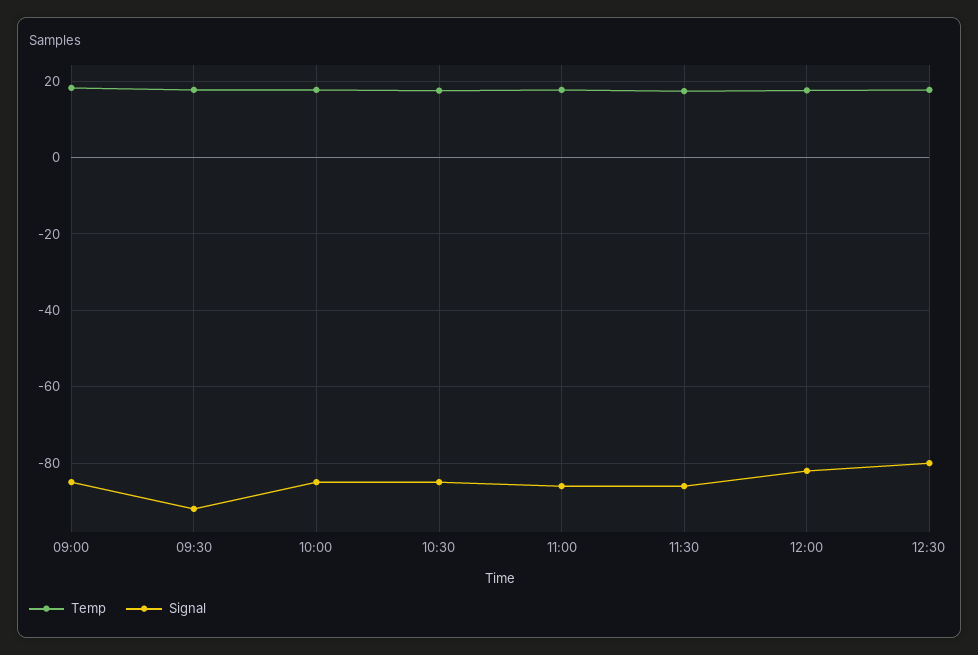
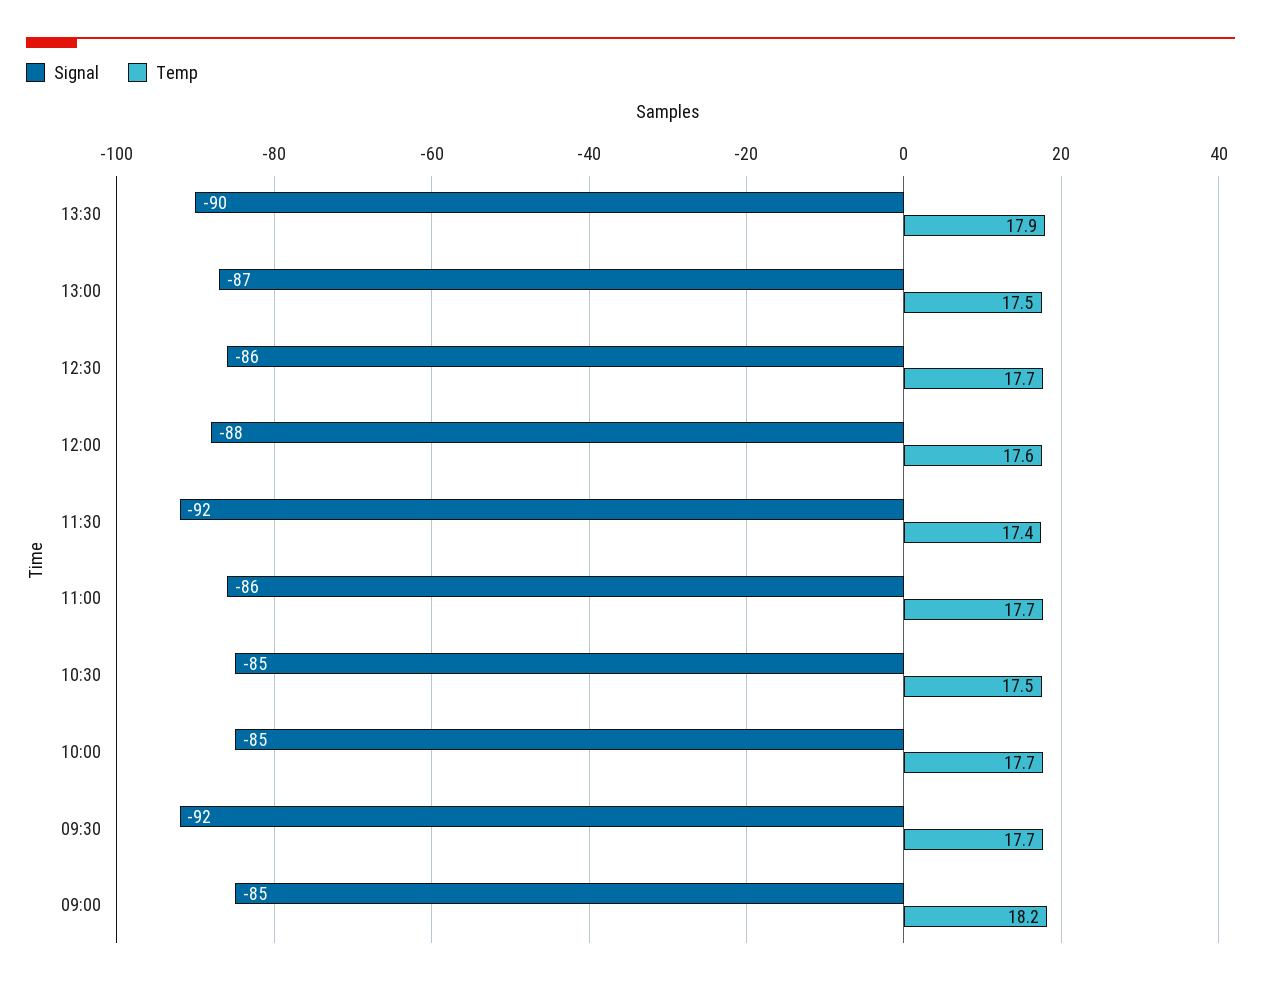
Signal, 11:30: -86 -> -92
Signal, 12:00: -82 -> -88
Signal, 12:30: -80 -> -86
Signal, 13:30: none -> -90
Temp, 13:30: none -> 17.9
Signal, 13:00: none -> -87
Temp, 13:00: none -> 17.5

